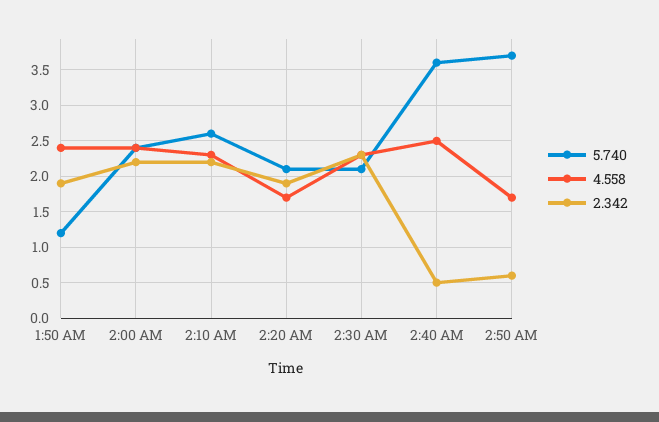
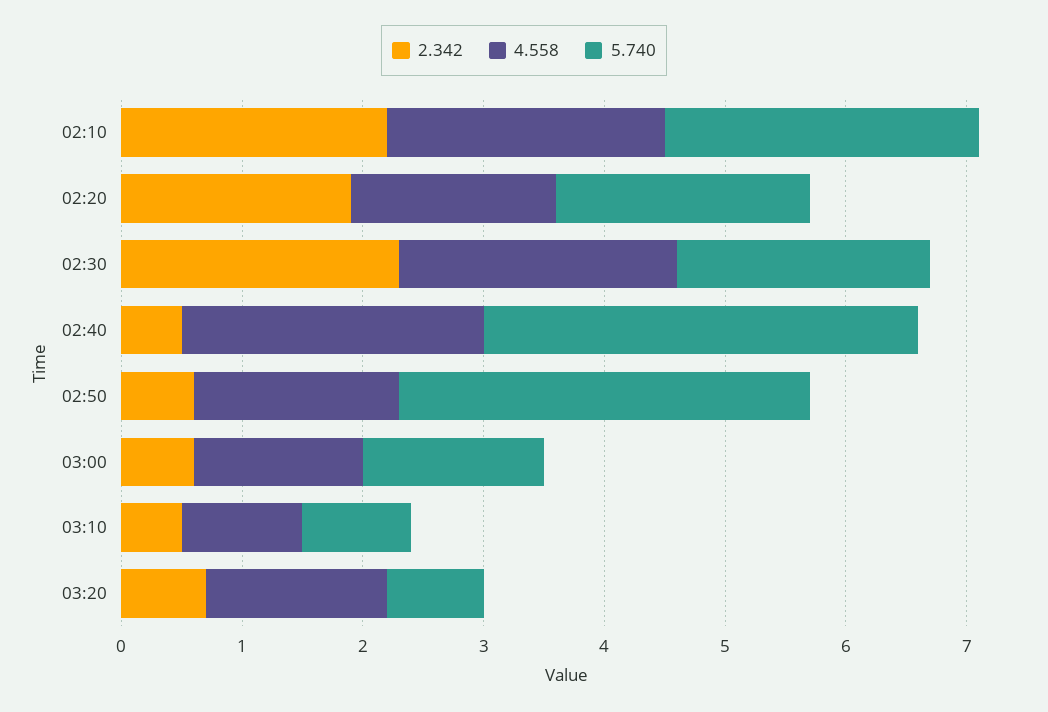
5.740, 1:50 AM: 1.2 -> none
4.558, 1:50 AM: 2.4 -> none
2.342, 1:50 AM: 1.9 -> none
5.740, 2:00 AM: 2.4 -> none
4.558, 2:00 AM: 2.4 -> none
2.342, 2:00 AM: 2.2 -> none
5.740, 2:50 AM: 3.7 -> 3.4
2.342, 03:00: none -> 0.6
4.558, 03:00: none -> 1.4
5.740, 03:00: none -> 1.5
2.342, 03:10: none -> 0.5
4.558, 03:10: none -> 1
5.740, 03:10: none -> 0.9
2.342, 03:20: none -> 0.7
4.558, 03:20: none -> 1.5
5.740, 03:20: none -> 0.8

